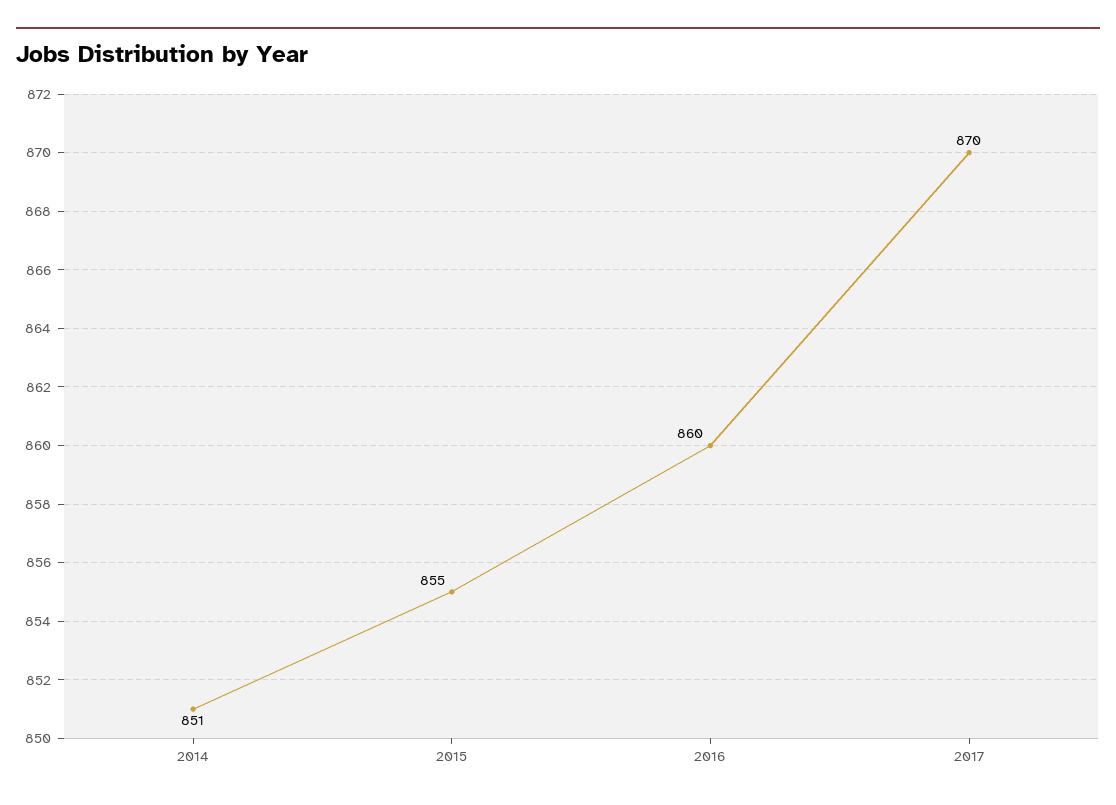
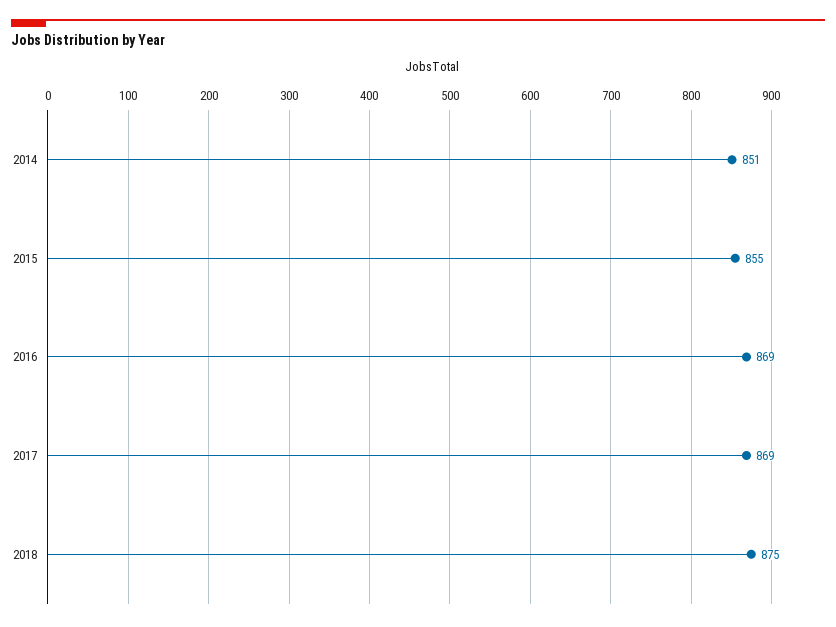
2016: 860 -> 869
2017: 870 -> 869
2018: none -> 875

